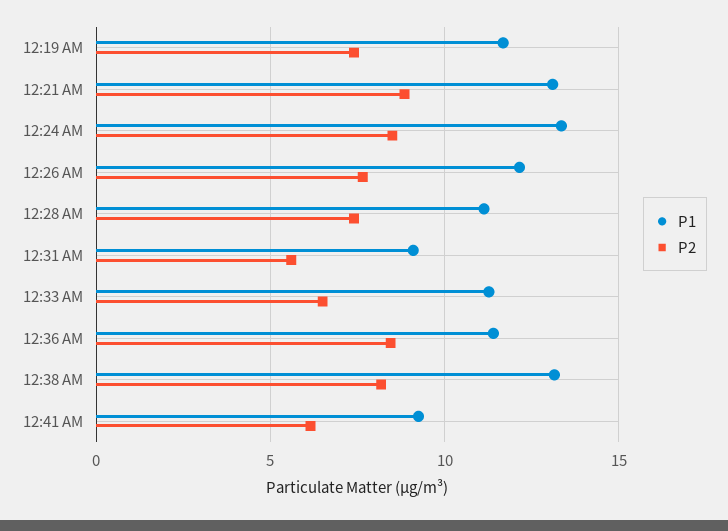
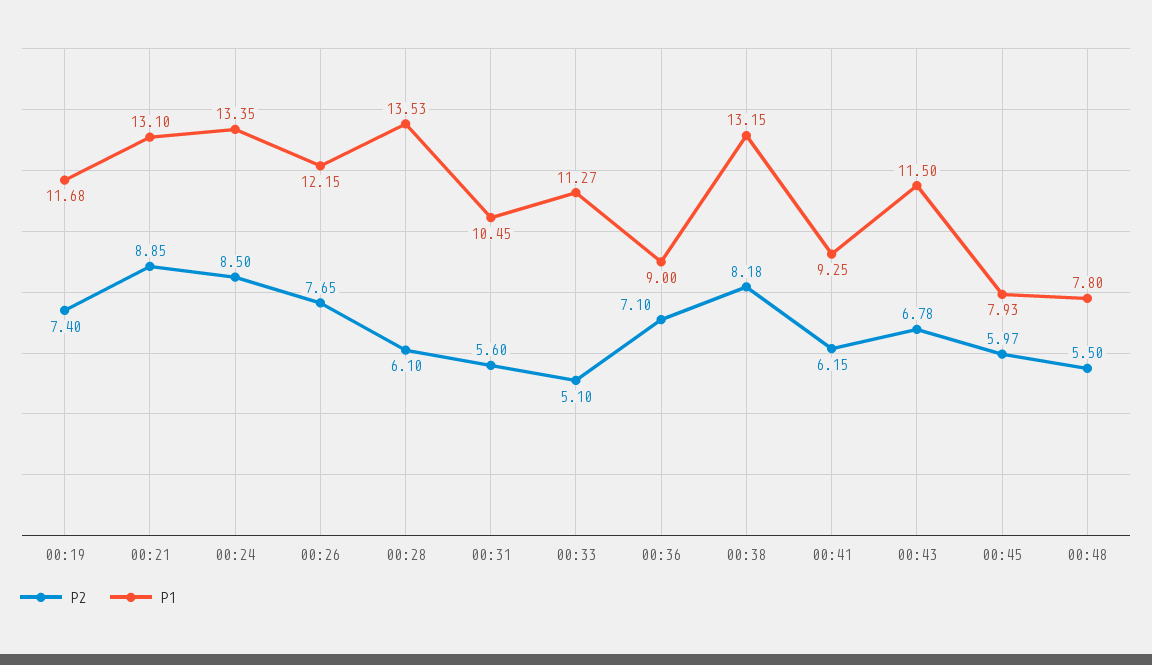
P1, 12:28 AM: 11 -> 13.53
P2, 12:28 AM: 7.5 -> 6.1
P1, 12:31 AM: 9 -> 10.45
P2, 12:33 AM: 6.5 -> 5.1
P1, 12:36 AM: 11.5 -> 9
P2, 12:36 AM: 8.5 -> 7.1
P2, 00:43: none -> 6.78
P1, 00:43: none -> 11.5
P2, 00:45: none -> 5.97
P1, 00:45: none -> 7.93
P2, 00:48: none -> 5.5
P1, 00:48: none -> 7.8

